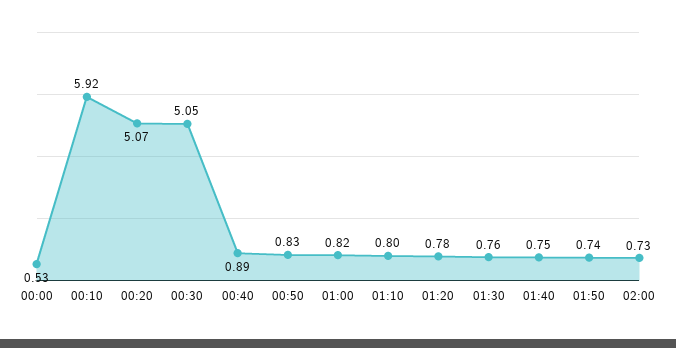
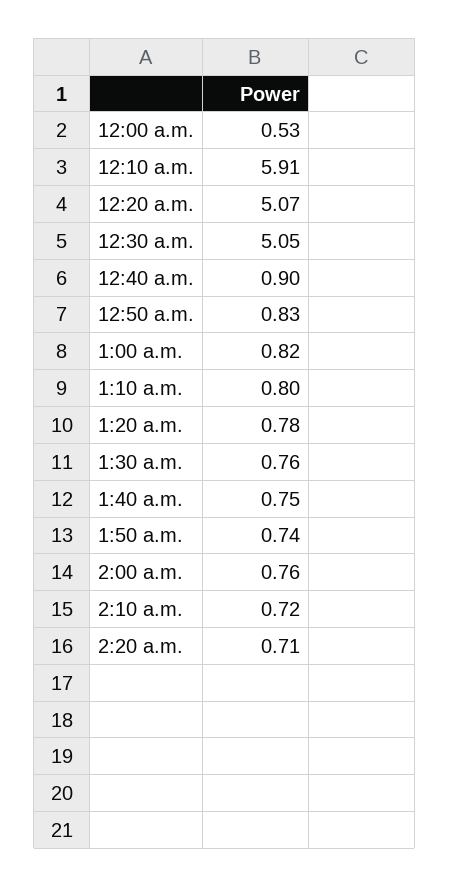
00:10: 5.92 -> 5.91
00:40: 0.89 -> 0.9
02:00: 0.73 -> 0.76
2:10 a.m.: none -> 0.72
2:20 a.m.: none -> 0.71

